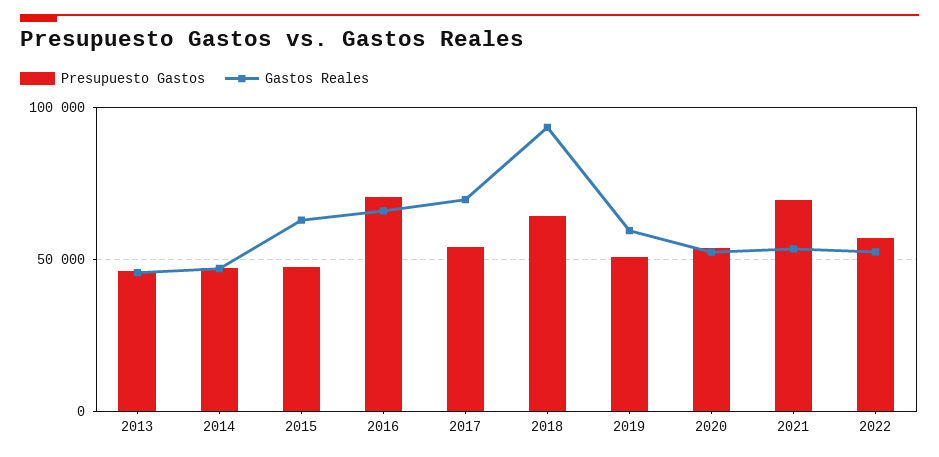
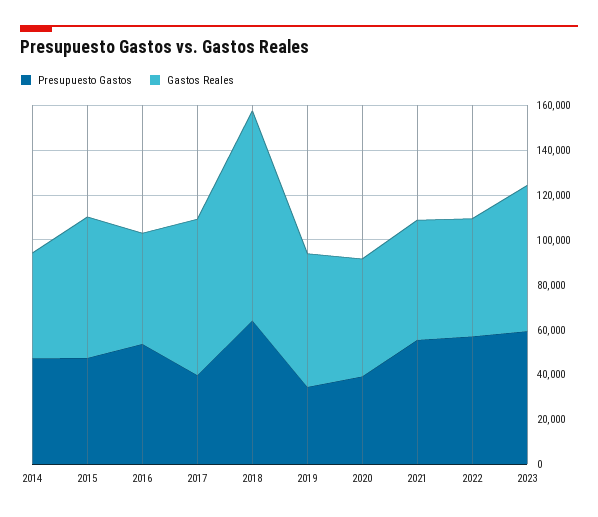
Presupuesto Gastos, 2013: 45000 -> none
Gastos Reales, 2013: 45000 -> none
Presupuesto Gastos, 2016: 70000 -> 55000
Gastos Reales, 2016: 65000 -> 50000
Presupuesto Gastos, 2017: 55000 -> 40000
Presupuesto Gastos, 2019: 50000 -> 35000
Presupuesto Gastos, 2020: 55000 -> 40000
Presupuesto Gastos, 2021: 70000 -> 55000
Presupuesto Gastos, 2023: none -> 60000
Gastos Reales, 2023: none -> 65000

